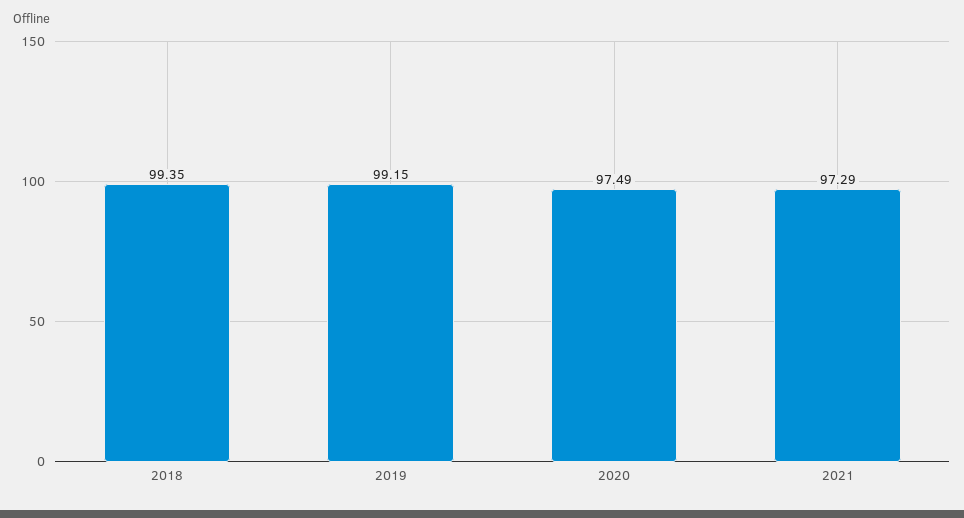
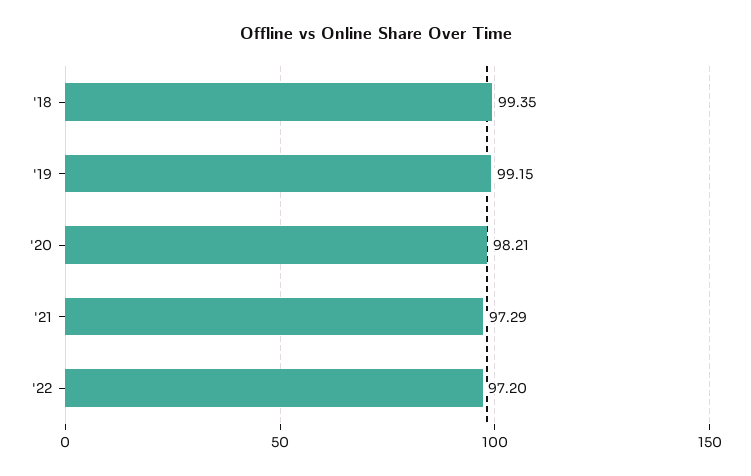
2020: 97.49 -> 98.21
'22: none -> 97.2

